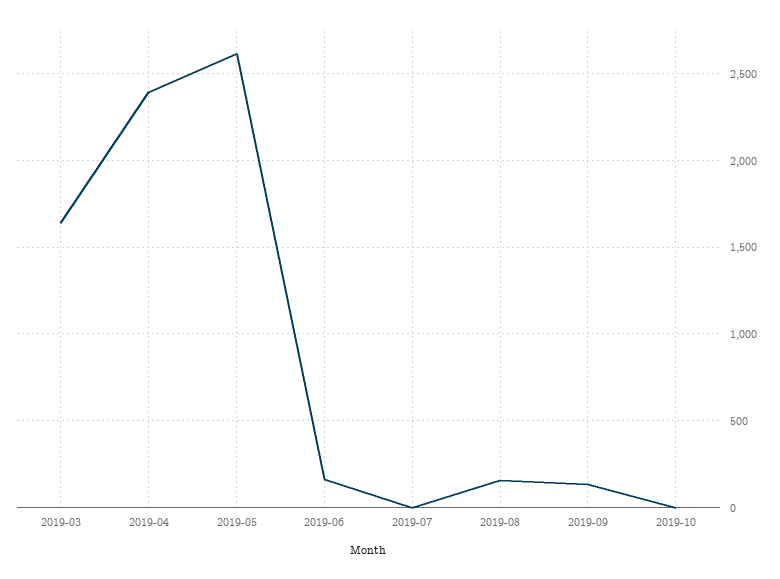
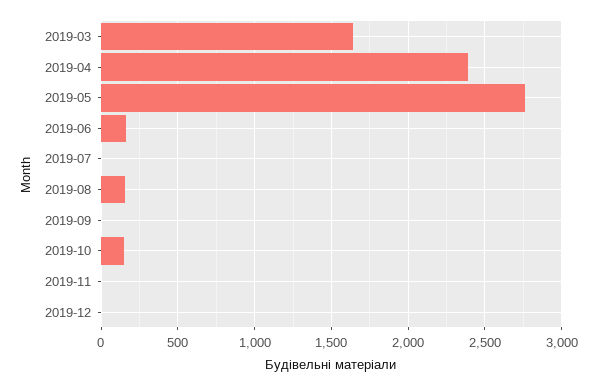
2019-05: 2600 -> 2750
2019-09: 150 -> 0
2019-10: 0 -> 150
2019-11: none -> 0
2019-12: none -> 0

